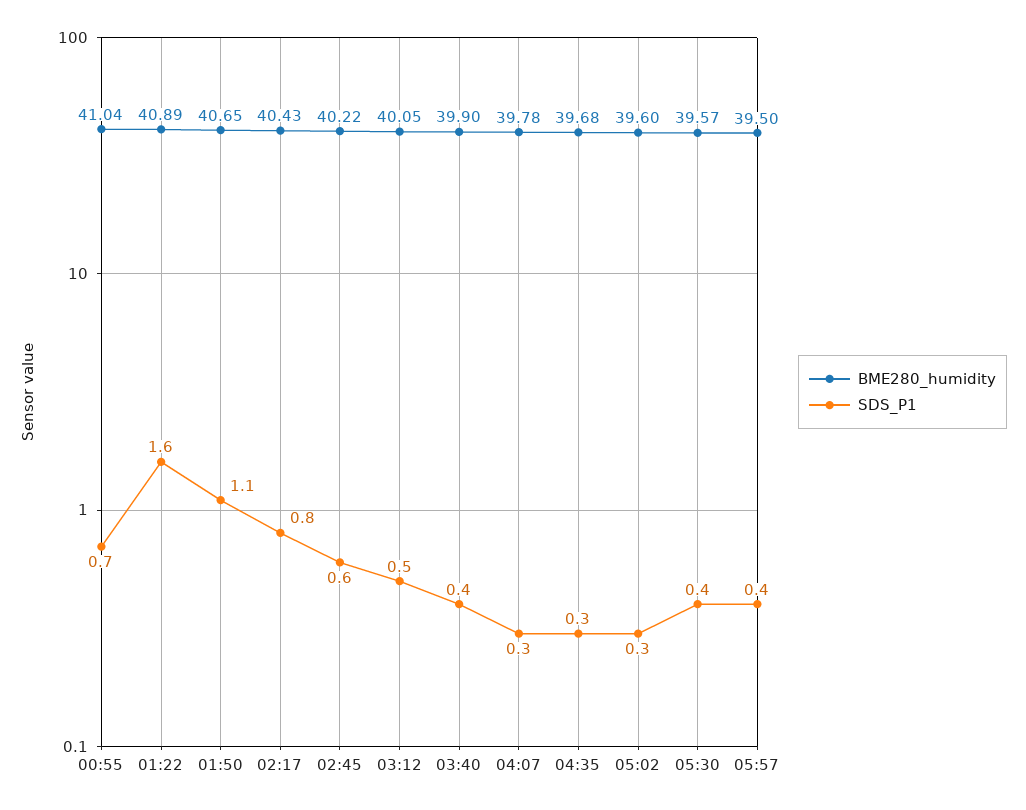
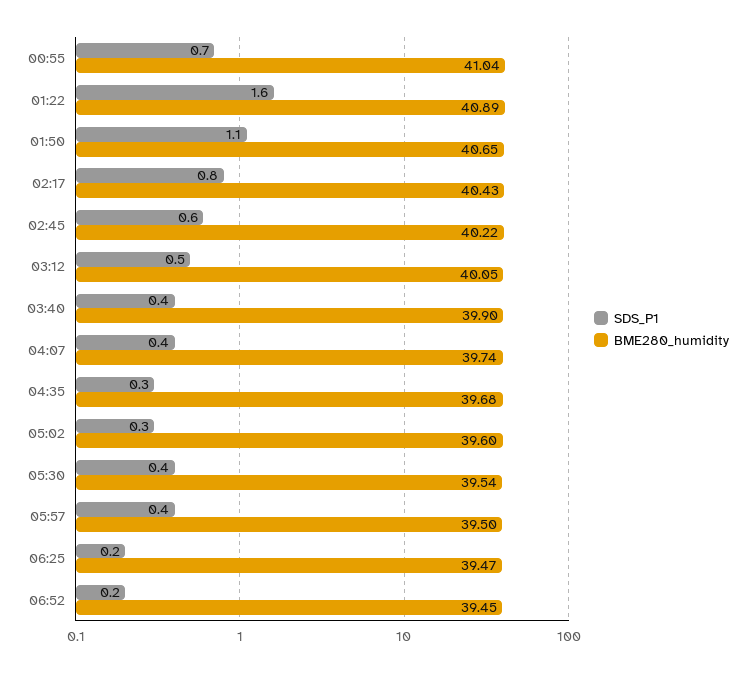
BME280_humidity, 04:07: 39.78 -> 39.74
SDS_P1, 04:07: 0.3 -> 0.4
BME280_humidity, 05:30: 39.57 -> 39.54
SDS_P1, 06:25: none -> 0.2
BME280_humidity, 06:25: none -> 39.47
SDS_P1, 06:52: none -> 0.2
BME280_humidity, 06:52: none -> 39.45

